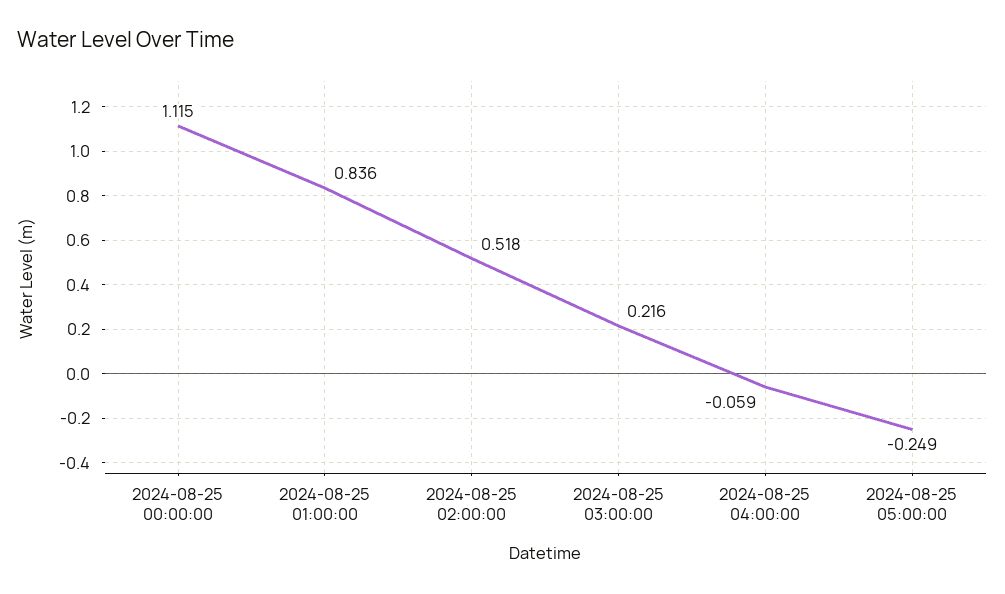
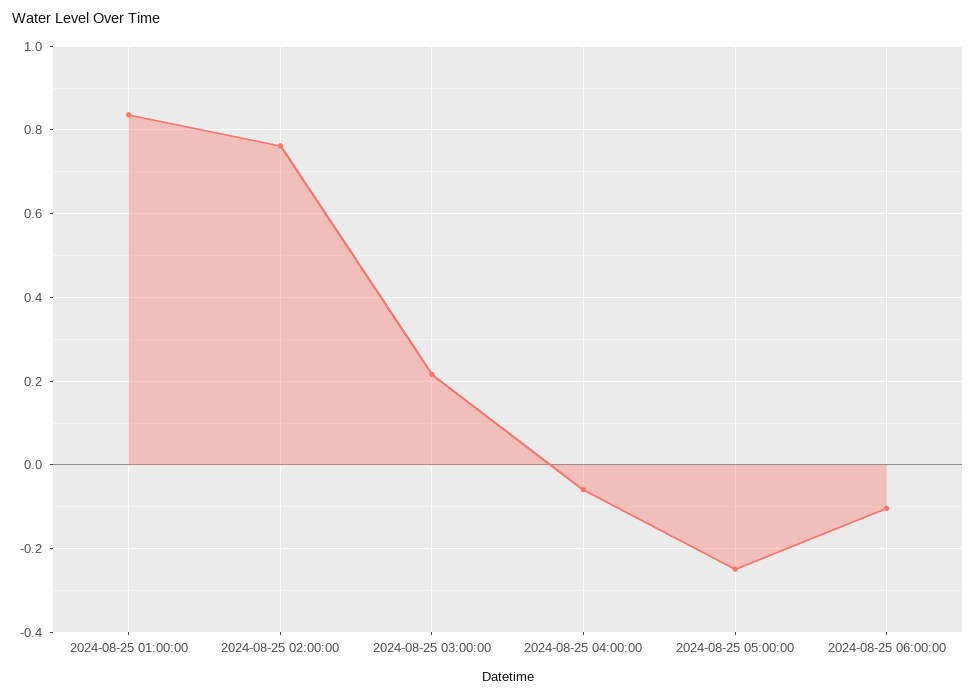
2024-08-25 00:00:00: 1.115 -> none
2024-08-25 02:00:00: 0.518 -> 0.76
2024-08-25 06:00:00: none -> -0.1

